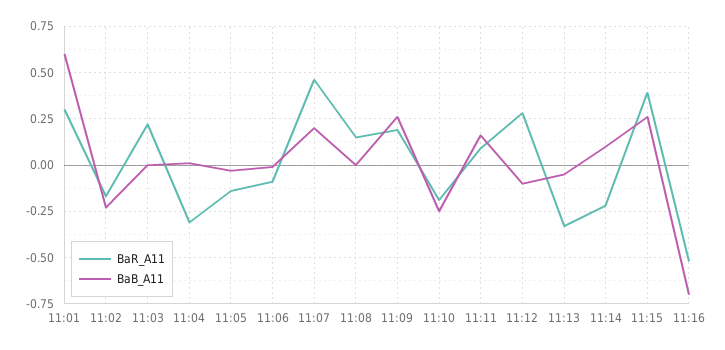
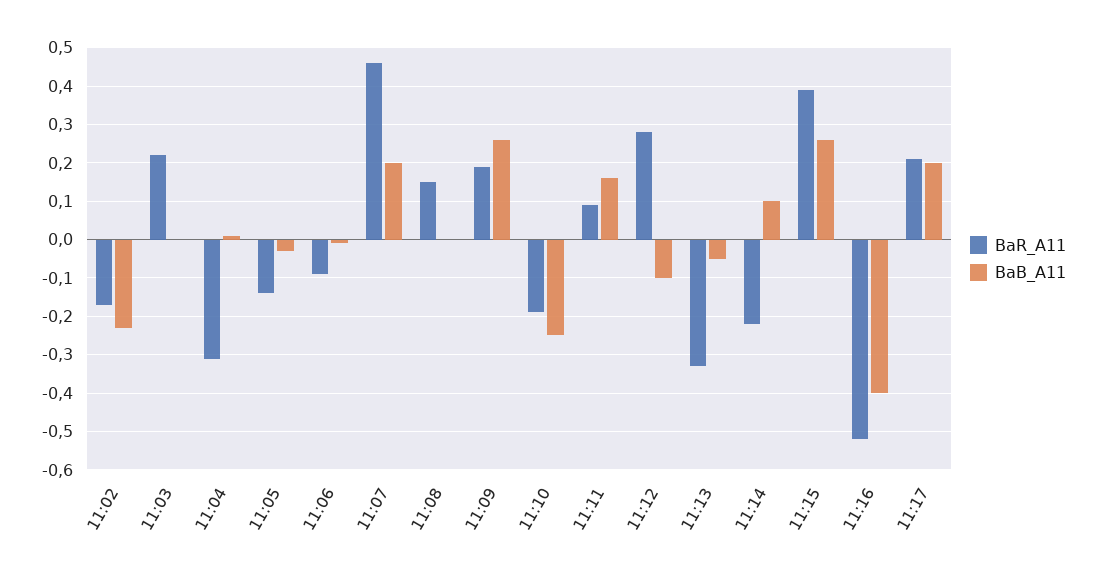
BaR_A11, 11:01: 0.3 -> none
BaB_A11, 11:01: 0.6 -> none
BaB_A11, 11:16: -0.7 -> -0.4
BaR_A11, 11:17: none -> 0.2
BaB_A11, 11:17: none -> 0.2

